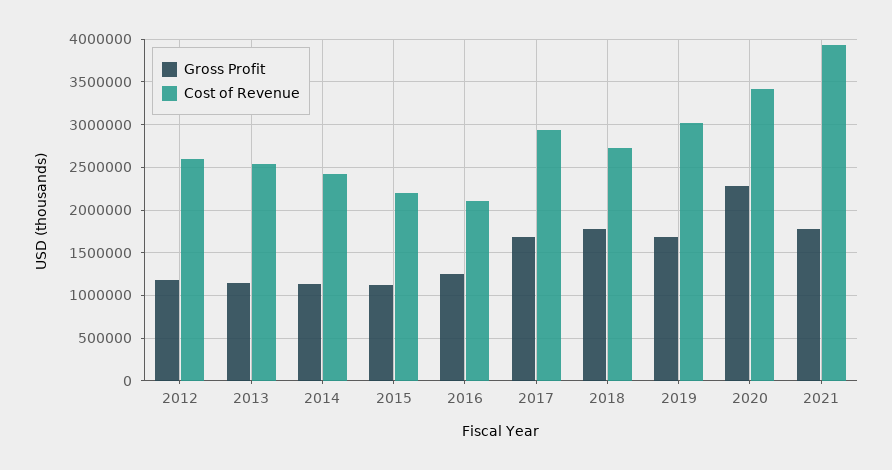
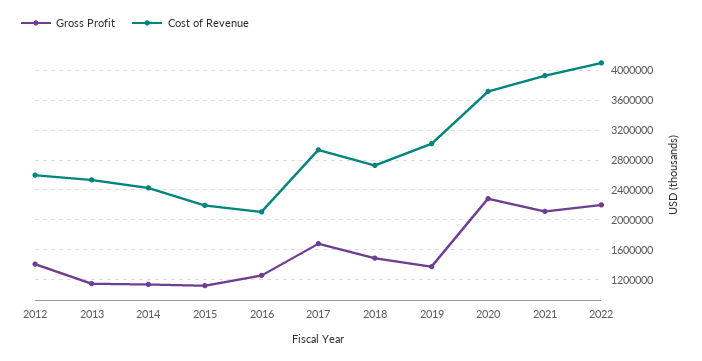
Gross Profit, 2012: 1200000 -> 1400000
Gross Profit, 2018: 1800000 -> 1500000
Gross Profit, 2019: 1700000 -> 1400000
Cost of Revenue, 2020: 3400000 -> 3700000
Gross Profit, 2021: 1800000 -> 2100000
Gross Profit, 2022: none -> 2200000
Cost of Revenue, 2022: none -> 4100000

